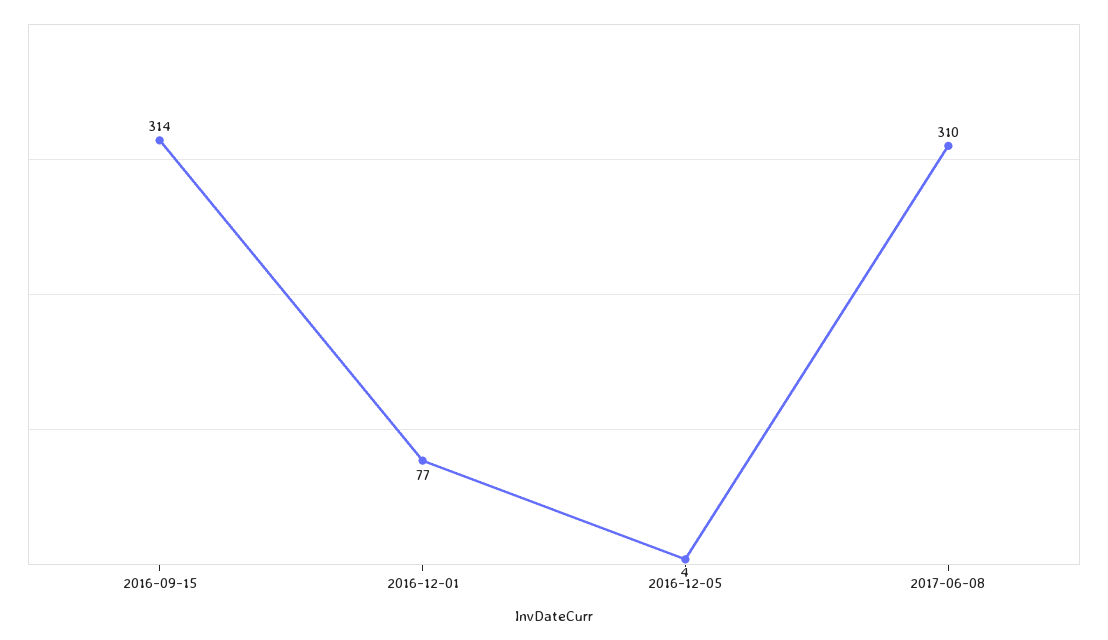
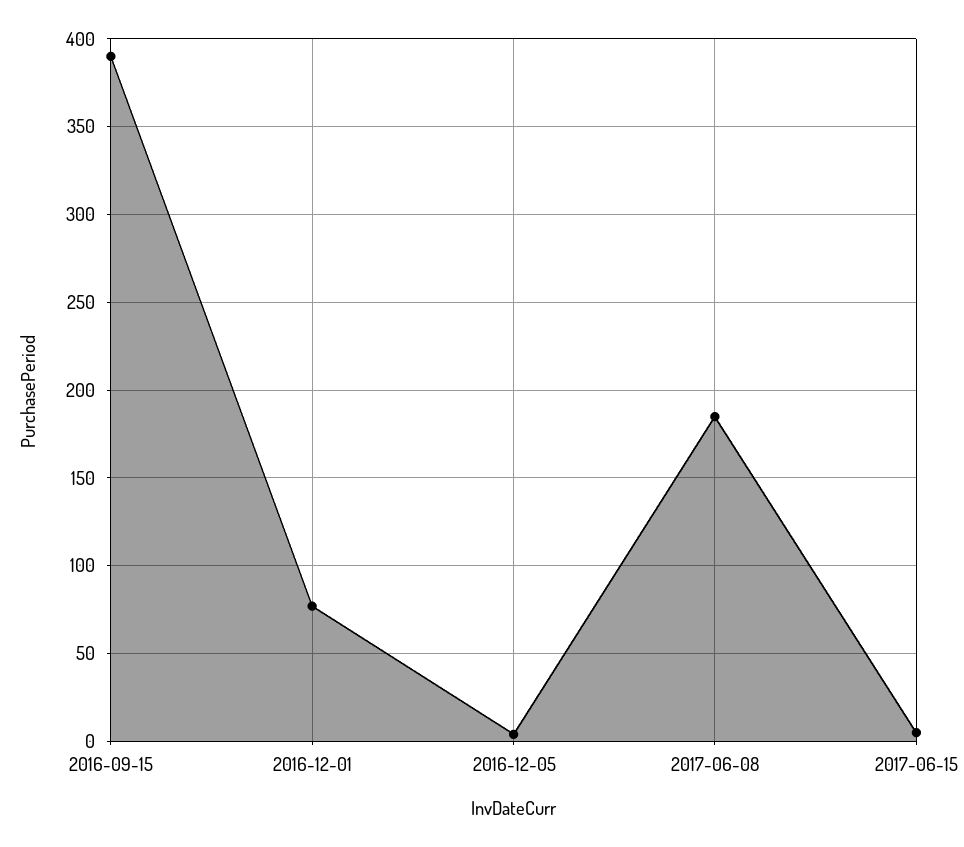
2016-09-15: 314 -> 390
2017-06-08: 310 -> 185
2017-06-15: none -> 5

